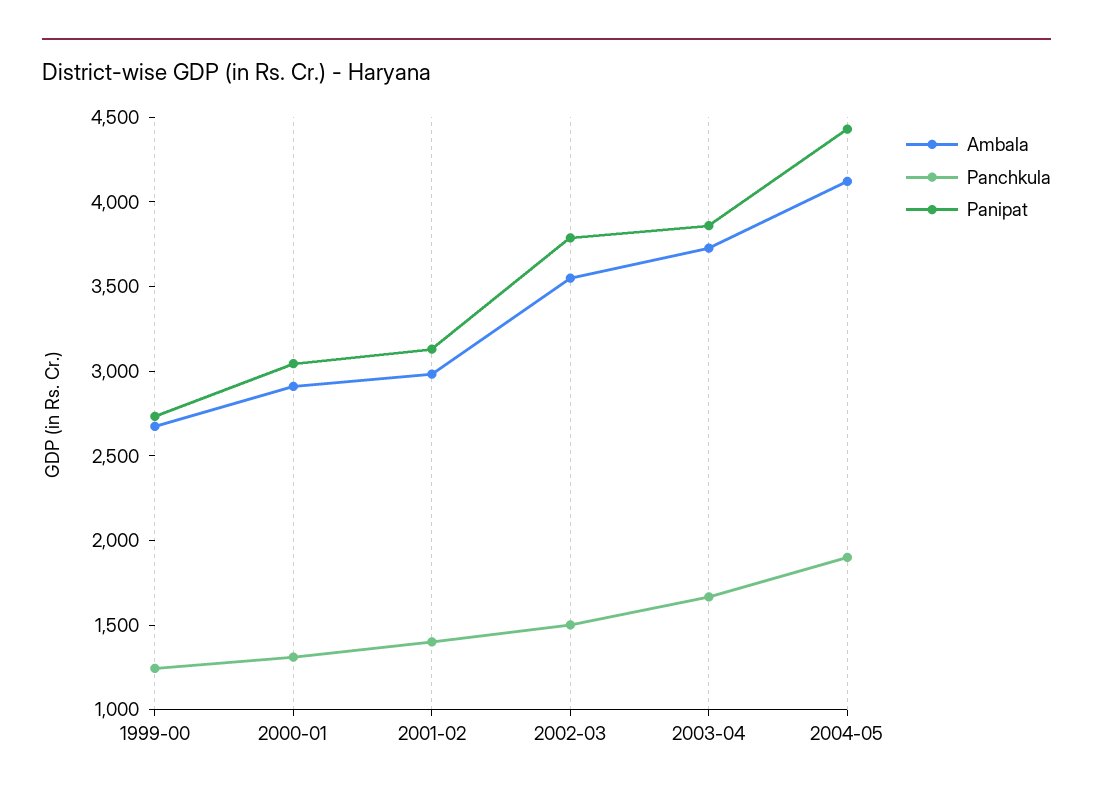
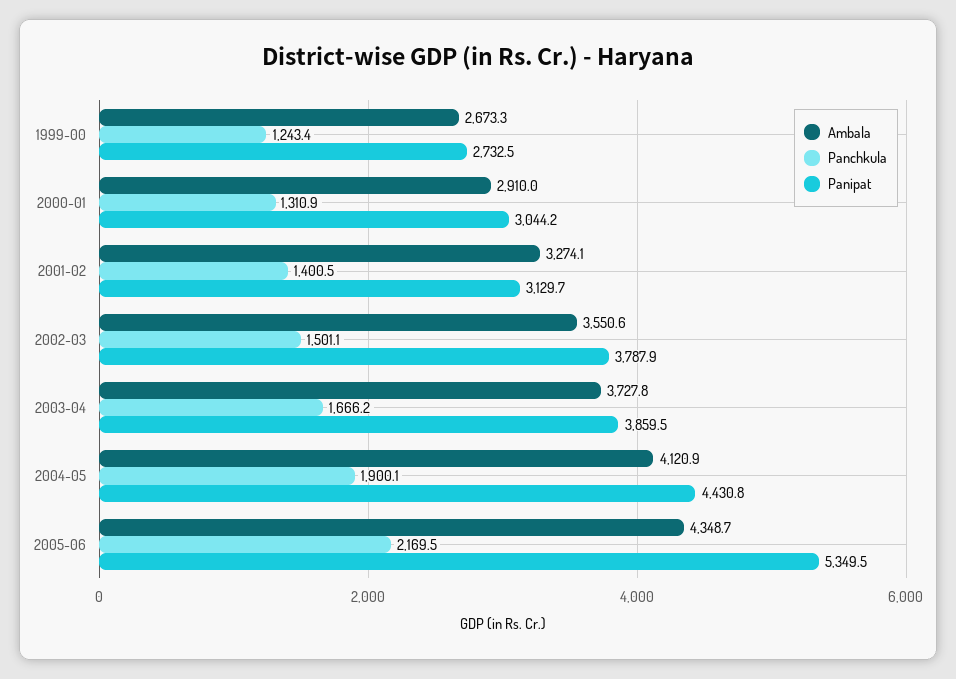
Ambala, 2001-02: 3000 -> 3274.1
Ambala, 2005-06: none -> 4348.7
Panchkula, 2005-06: none -> 2169.5
Panipat, 2005-06: none -> 5349.5

